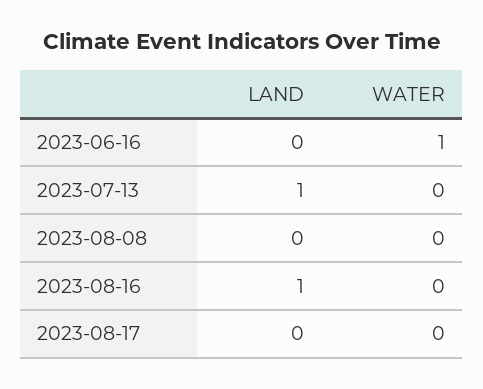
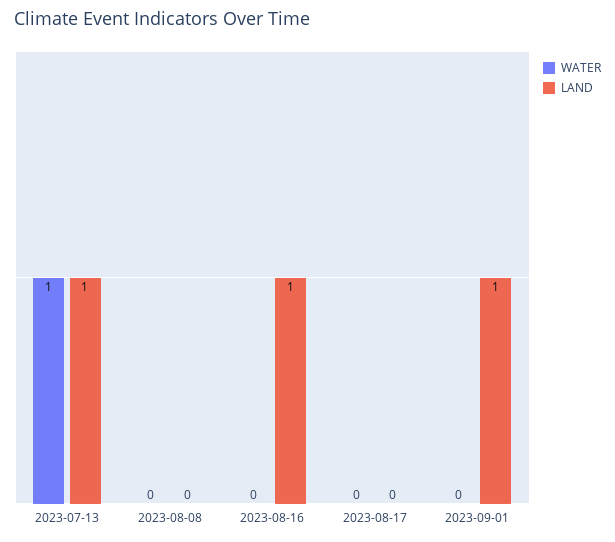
LAND, 2023-06-16: 0 -> none
WATER, 2023-06-16: 1 -> none
WATER, 2023-07-13: 0 -> 1
WATER, 2023-09-01: none -> 0
LAND, 2023-09-01: none -> 1

